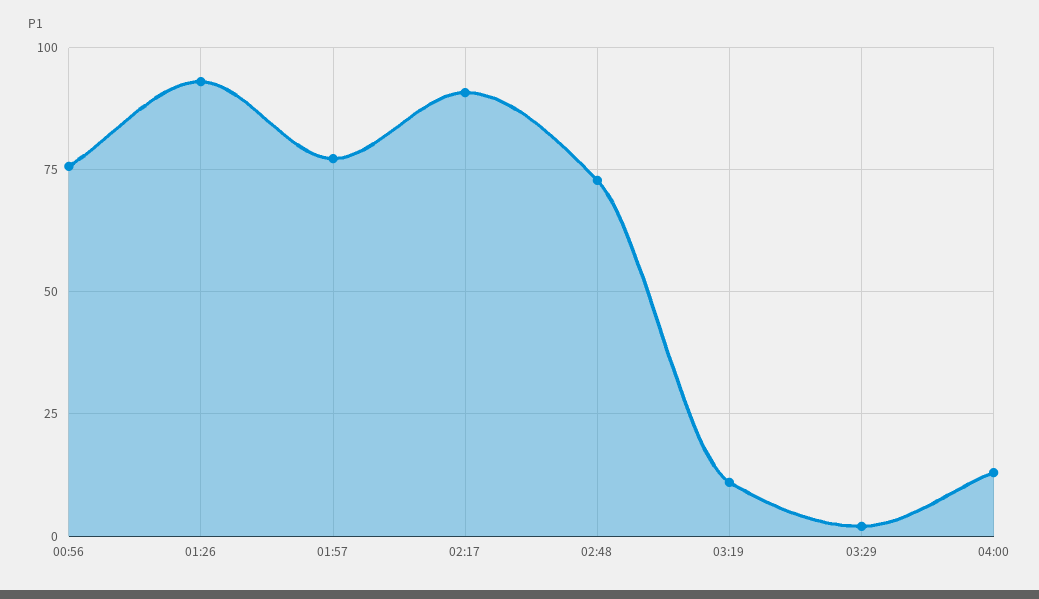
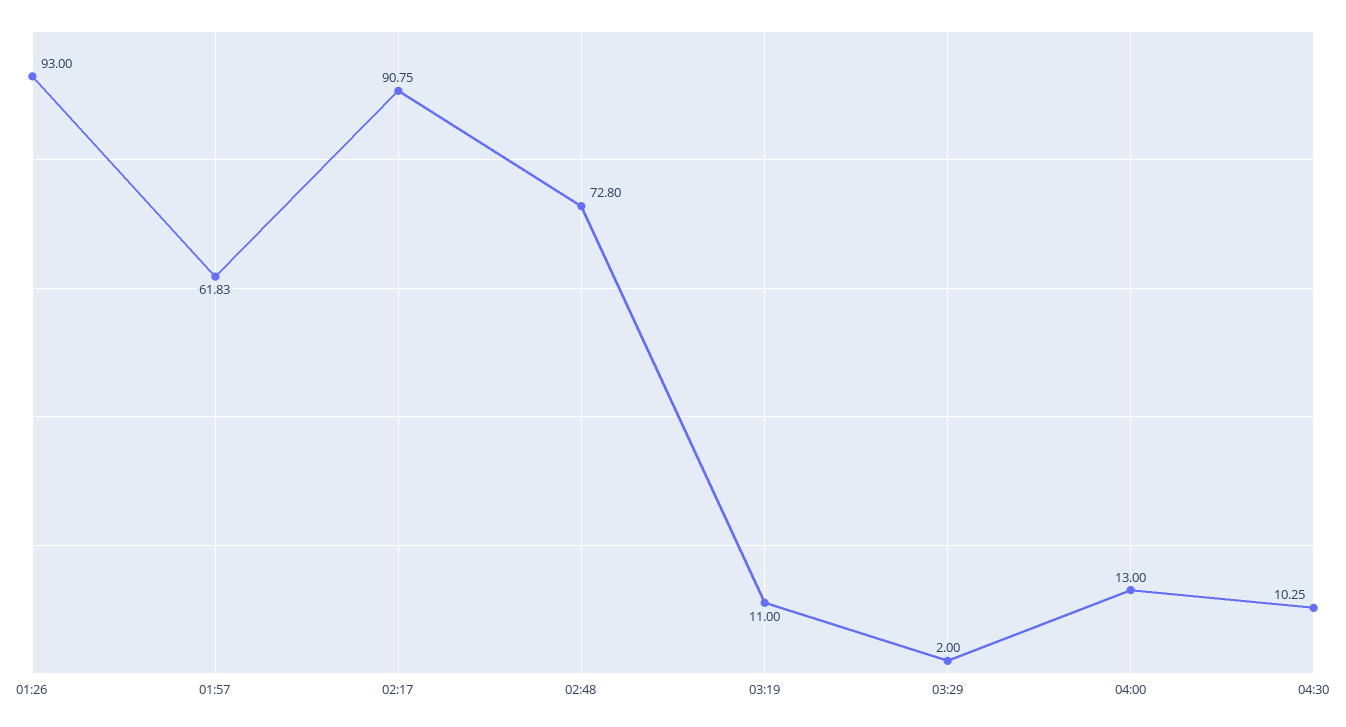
00:56: 75 -> none
01:57: 77.5 -> 61.83
04:30: none -> 10.25

